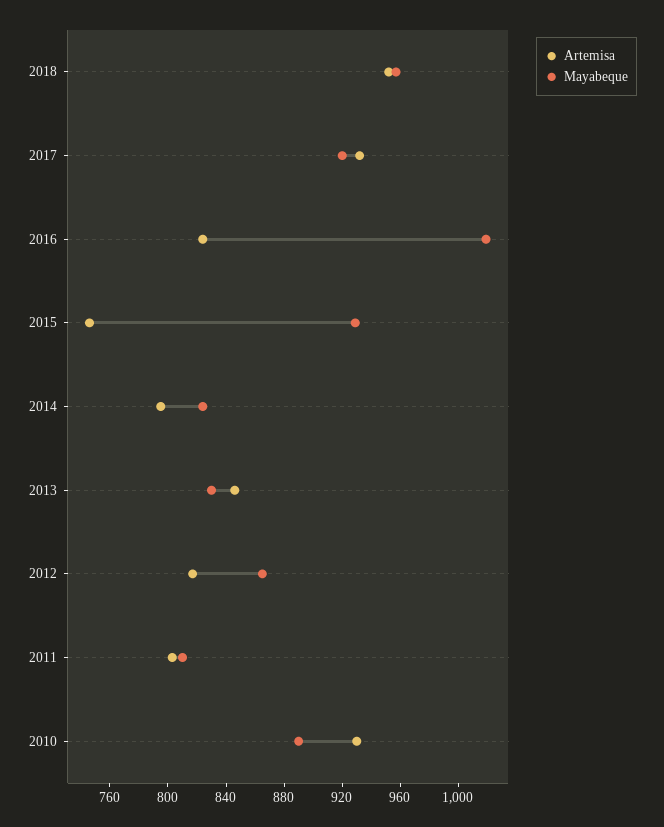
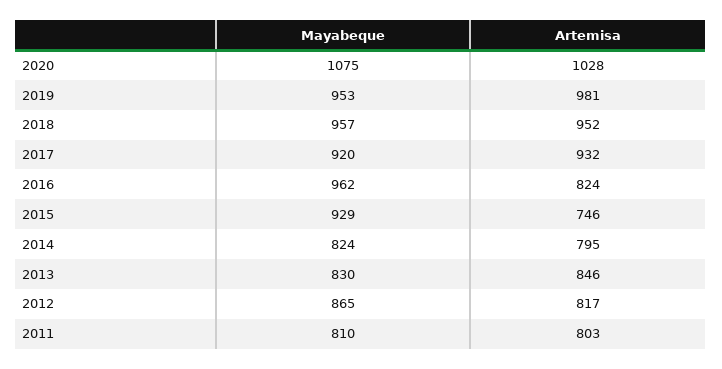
Mayabeque, 2016: 1020 -> 962
Artemisa, 2010: 930 -> none
Mayabeque, 2010: 890 -> none
Mayabeque, 2020: none -> 1075
Artemisa, 2020: none -> 1028
Mayabeque, 2019: none -> 953
Artemisa, 2019: none -> 981

